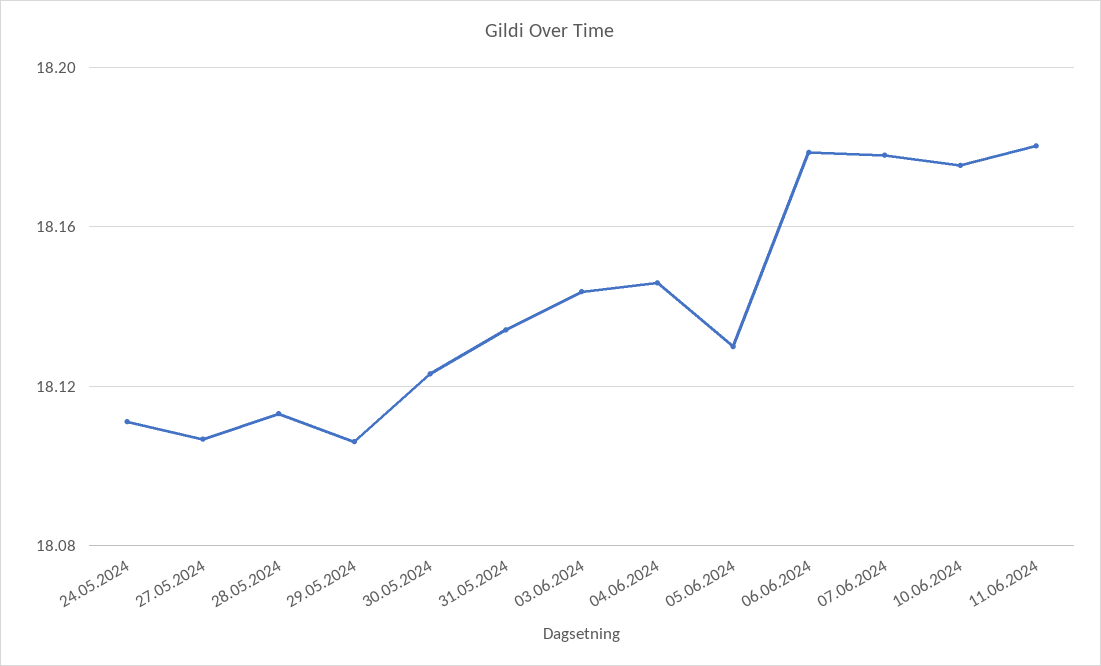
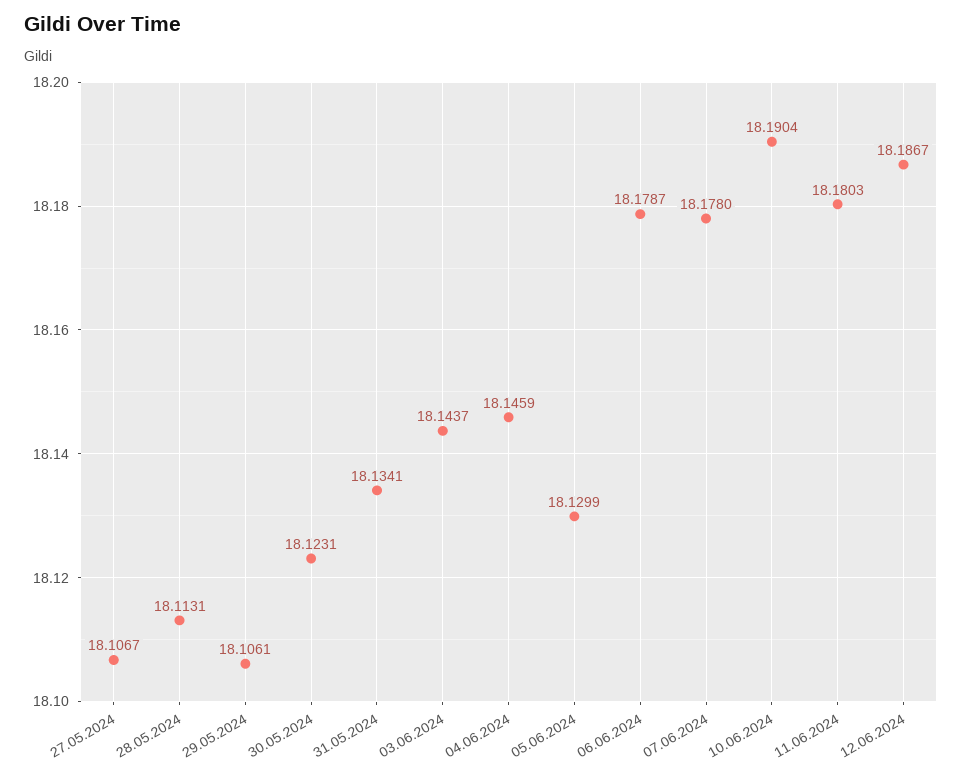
24.05.2024: 18.11 -> none
10.06.2024: 18.175 -> 18.1904
12.06.2024: none -> 18.1867

